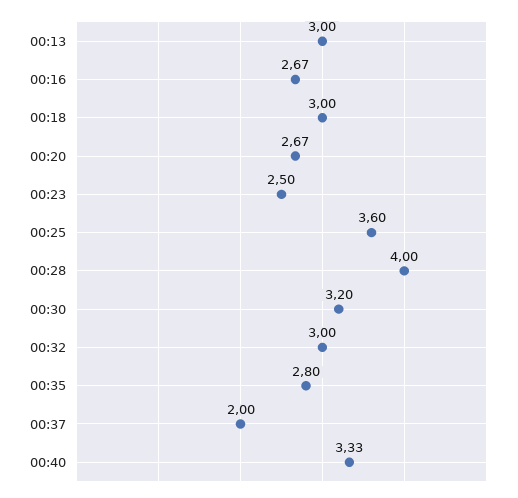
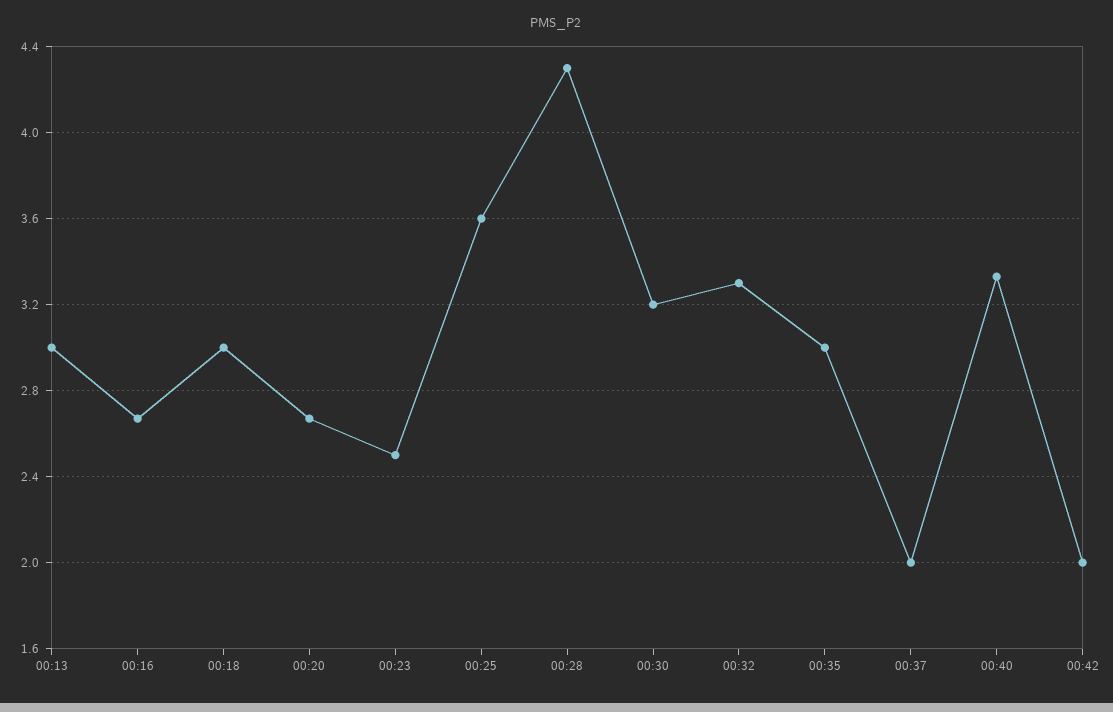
00:28: 4 -> 4.3
00:32: 3 -> 3.3
00:35: 2.8 -> 3
00:42: none -> 2

